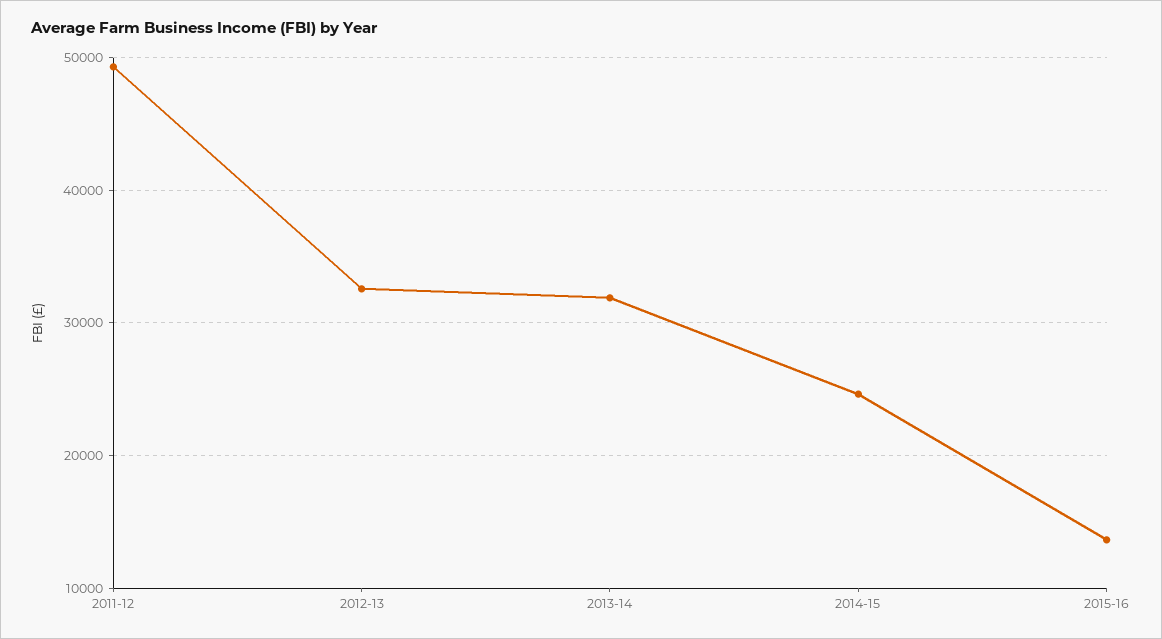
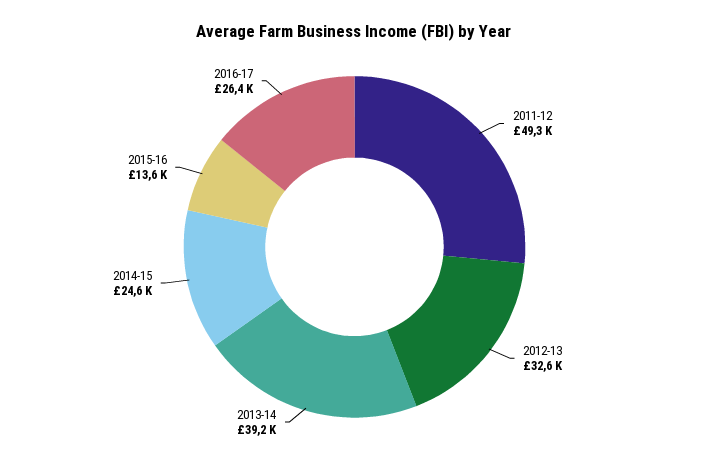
2013-14: 32000 -> 39200
2016-17: none -> 26400

